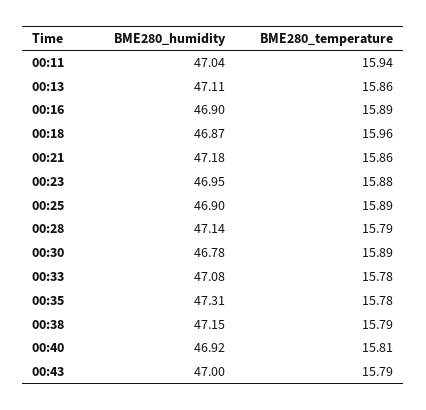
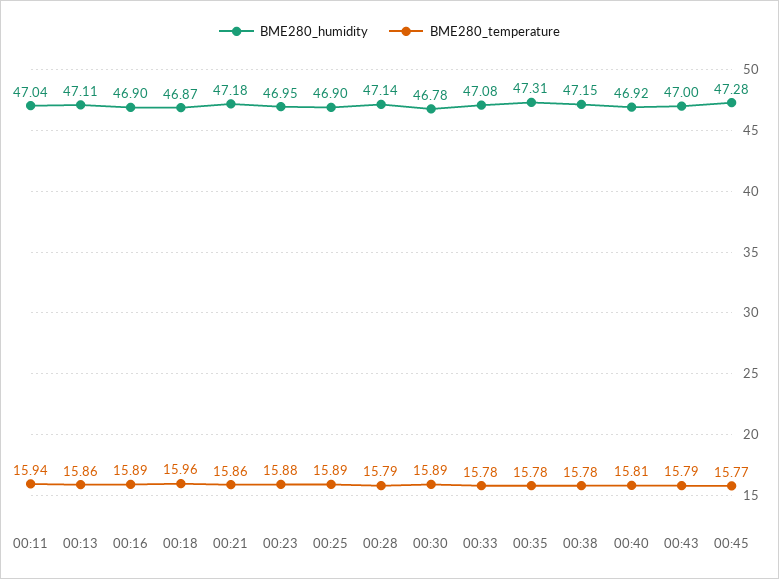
BME280_temperature, 00:38: 15.79 -> 15.78
BME280_humidity, 00:45: none -> 47.28
BME280_temperature, 00:45: none -> 15.77

